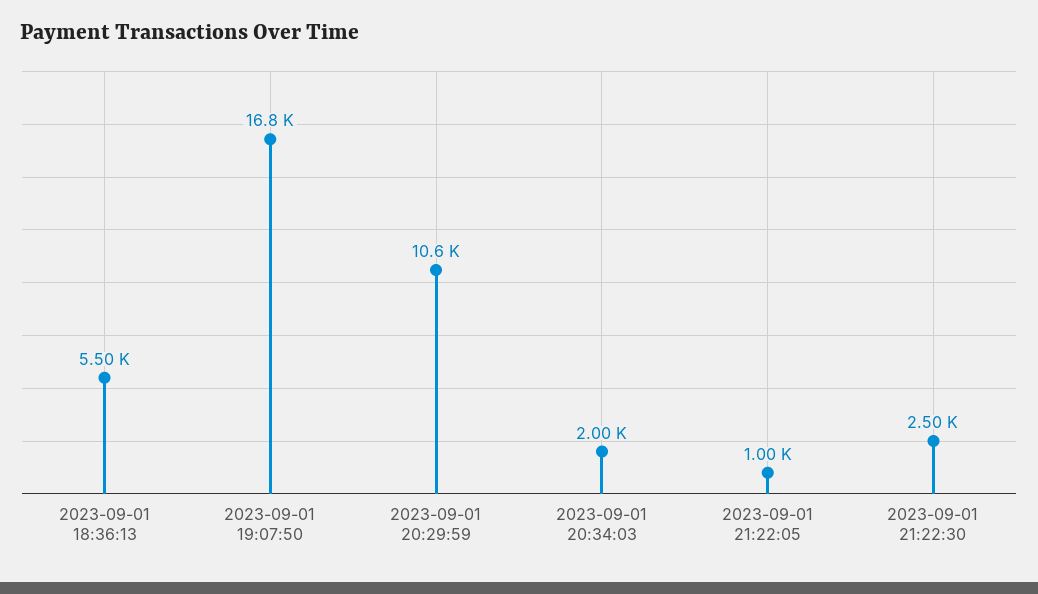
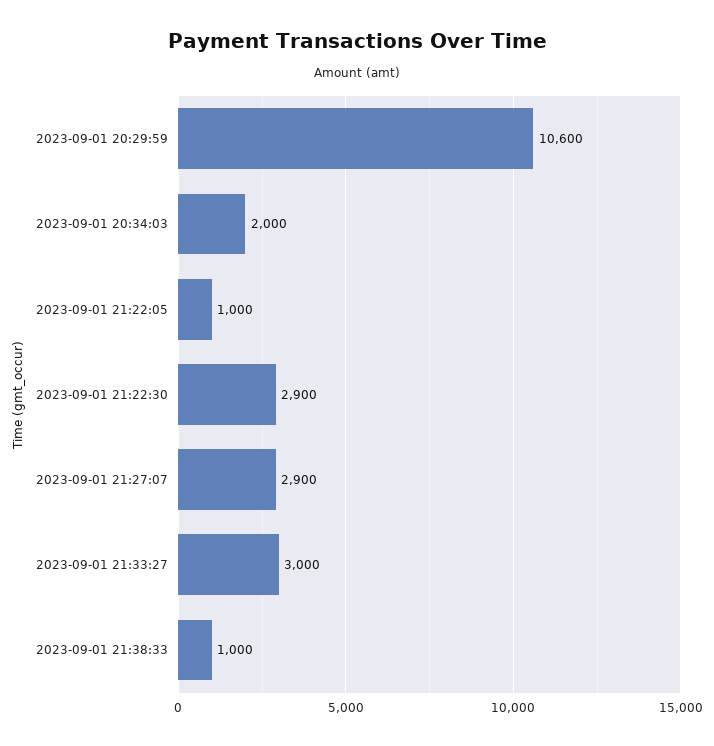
2023-09-01 18:36:13: 5500 -> none
2023-09-01 19:07:50: 16800 -> none
2023-09-01 21:22:30: 2500 -> 2900
2023-09-01 21:27:07: none -> 2900
2023-09-01 21:33:27: none -> 3000
2023-09-01 21:38:33: none -> 1000

